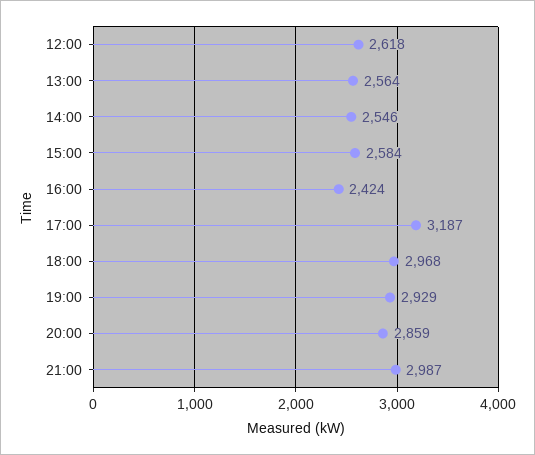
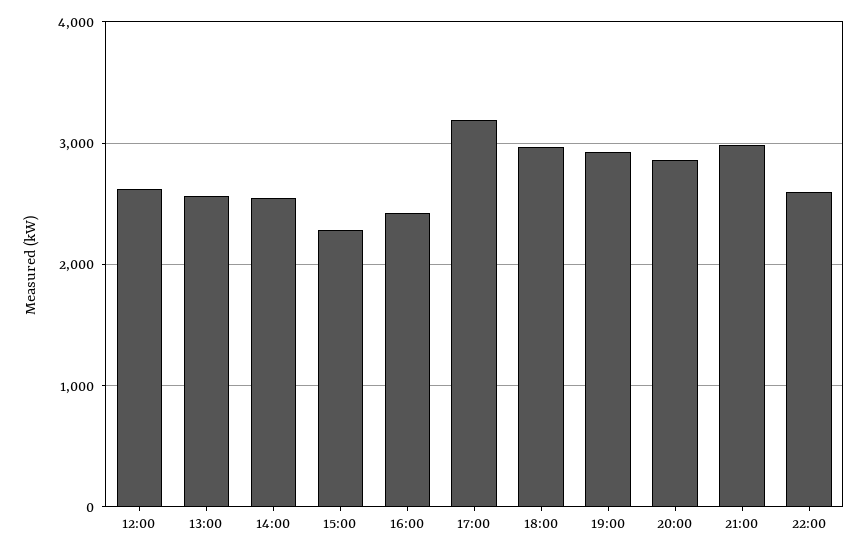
15:00: 2584 -> 2300
22:00: none -> 2600

